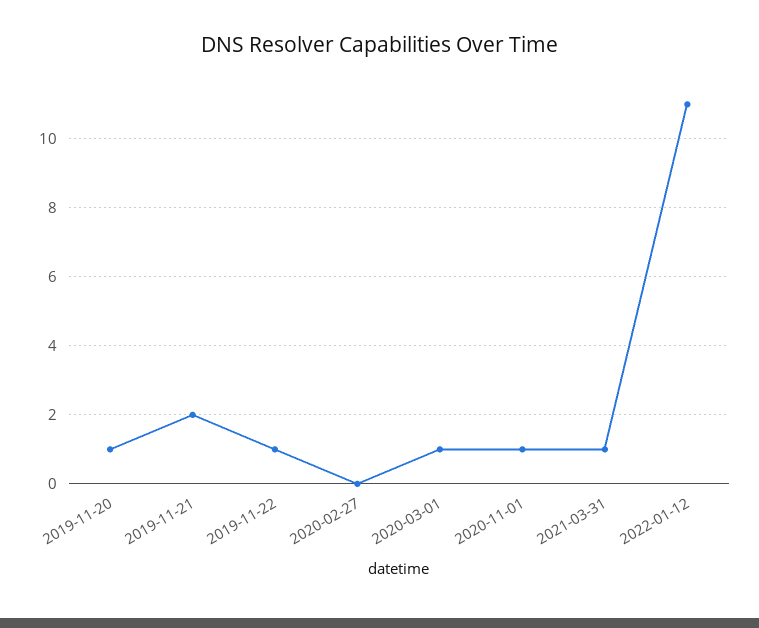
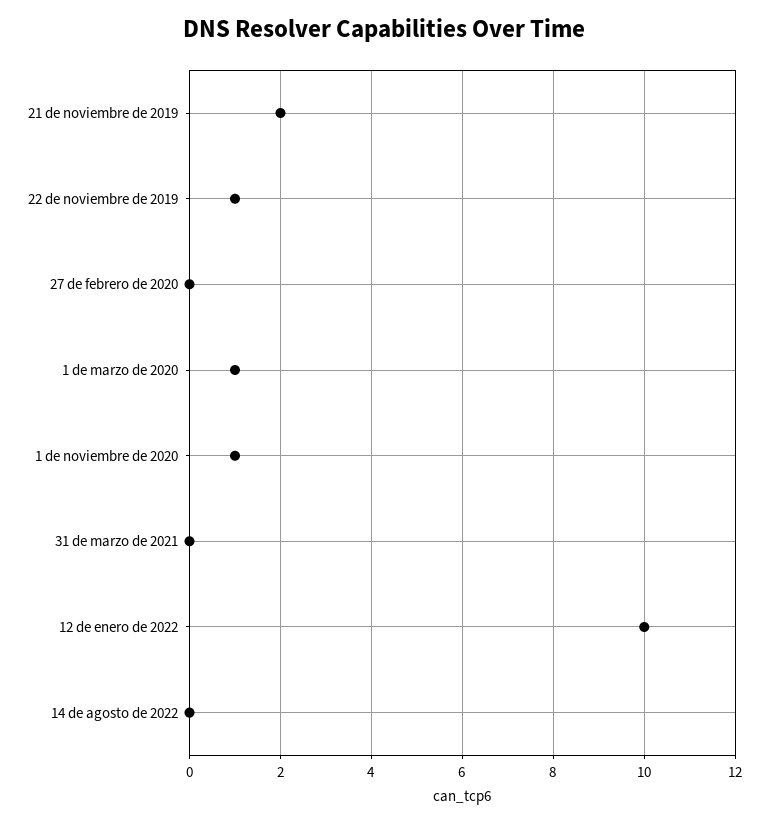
2019-11-20: 1 -> none
2021-03-31: 1 -> 0
2022-01-12: 11 -> 10
14 de agosto de 2022: none -> 0

